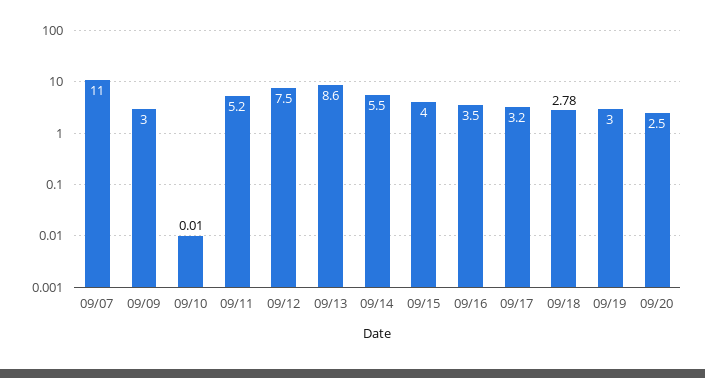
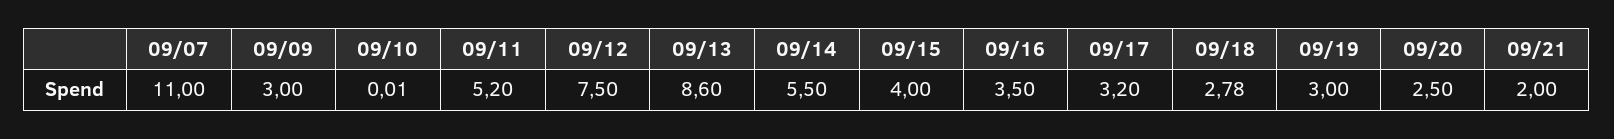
09/21: none -> 2

